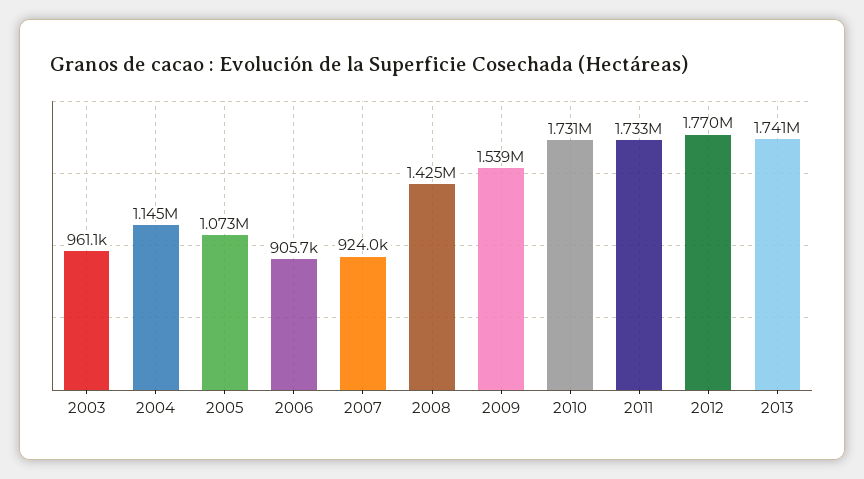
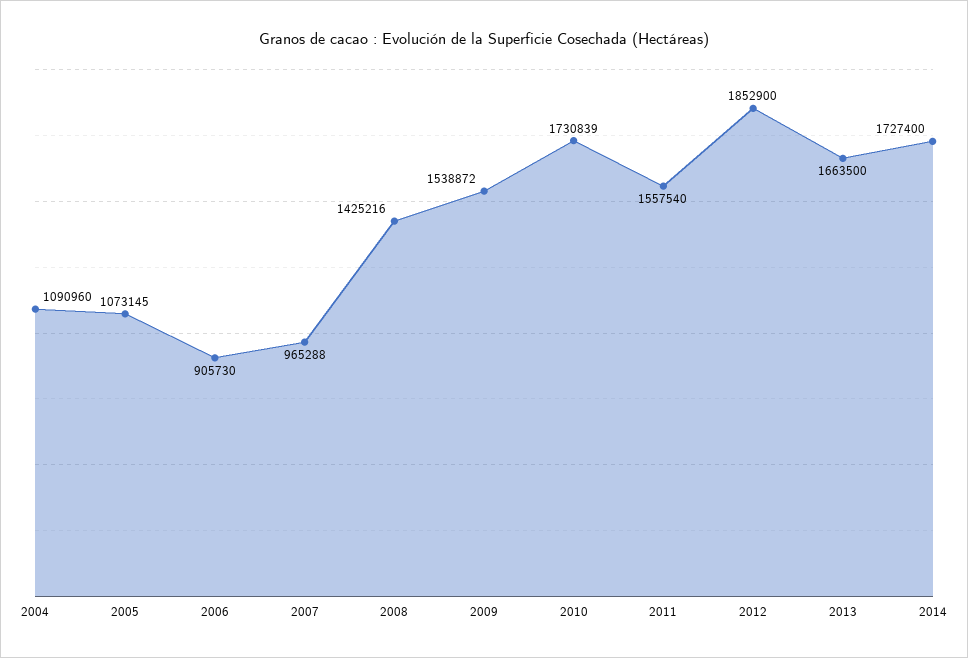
2003: 961100 -> none
2004: 1145000 -> 1090960
2007: 924000 -> 965288
2011: 1733000 -> 1557540
2012: 1770000 -> 1852900
2013: 1741000 -> 1663500
2014: none -> 1727400

